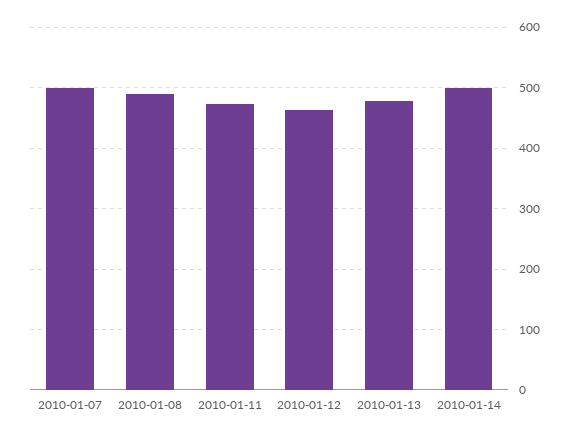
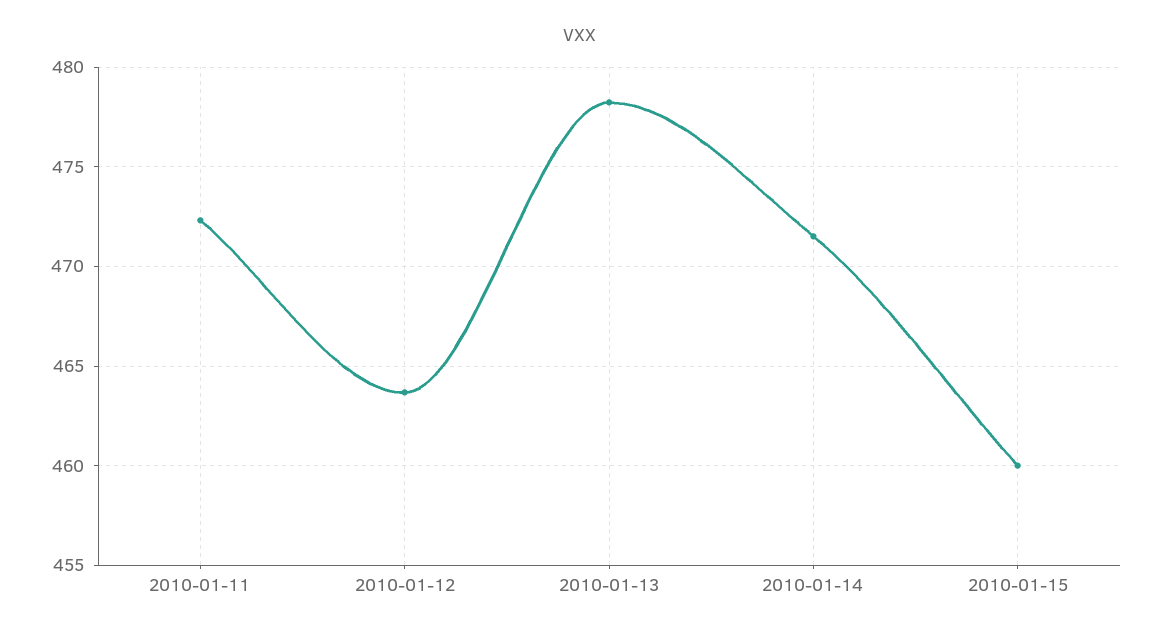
2010-01-07: 500 -> none
2010-01-08: 490 -> none
2010-01-14: 500 -> 471.5
2010-01-15: none -> 460

